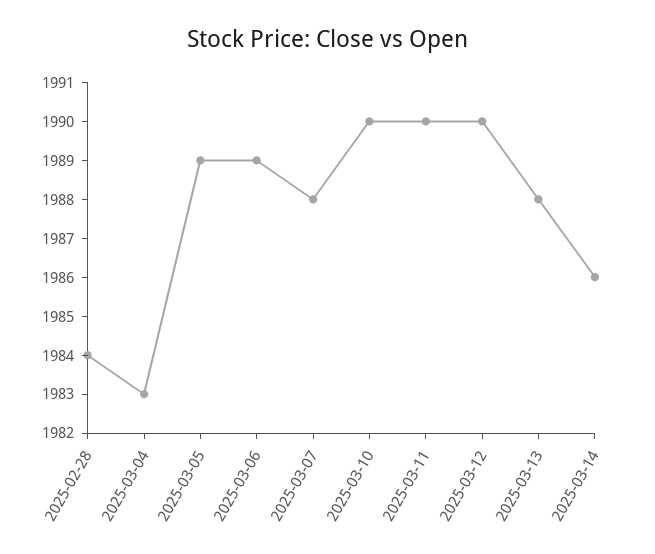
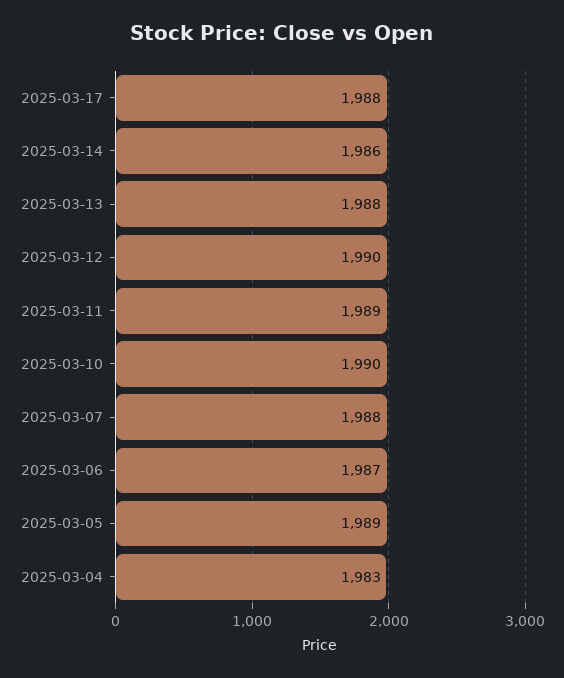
2025-02-28: 1984 -> none
2025-03-06: 1989 -> 1987
2025-03-11: 1990 -> 1989
2025-03-17: none -> 1988

